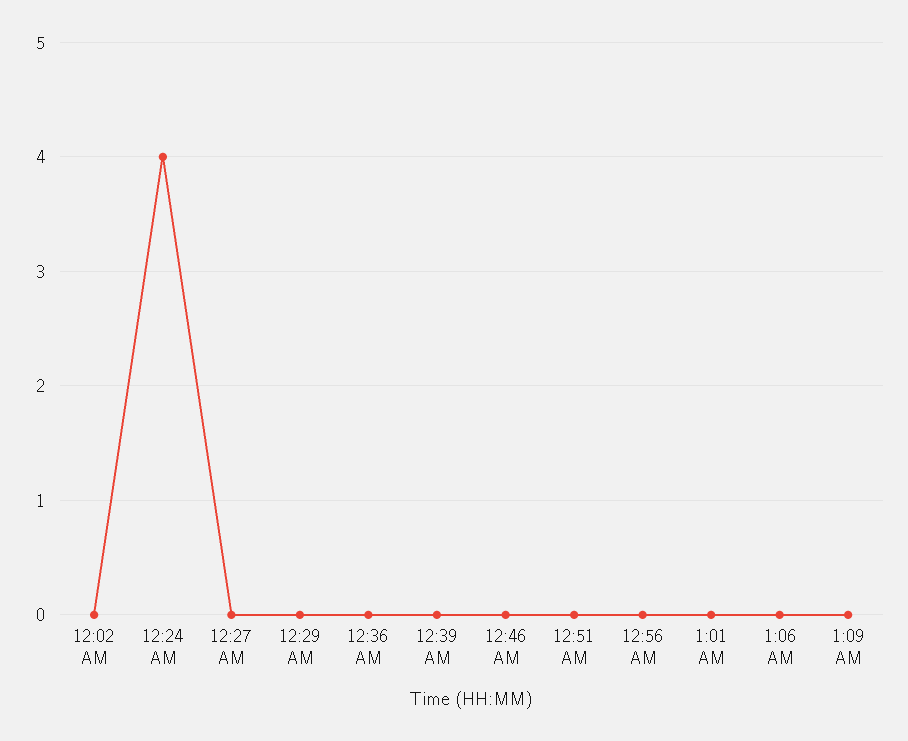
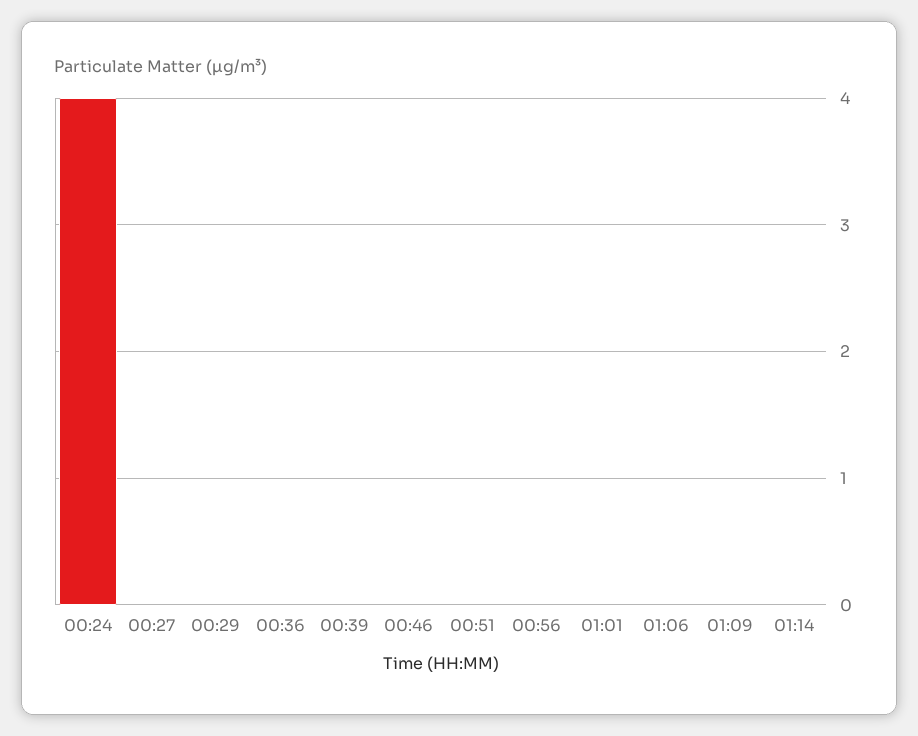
12:02 AM: 0 -> none
01:14: none -> 0

